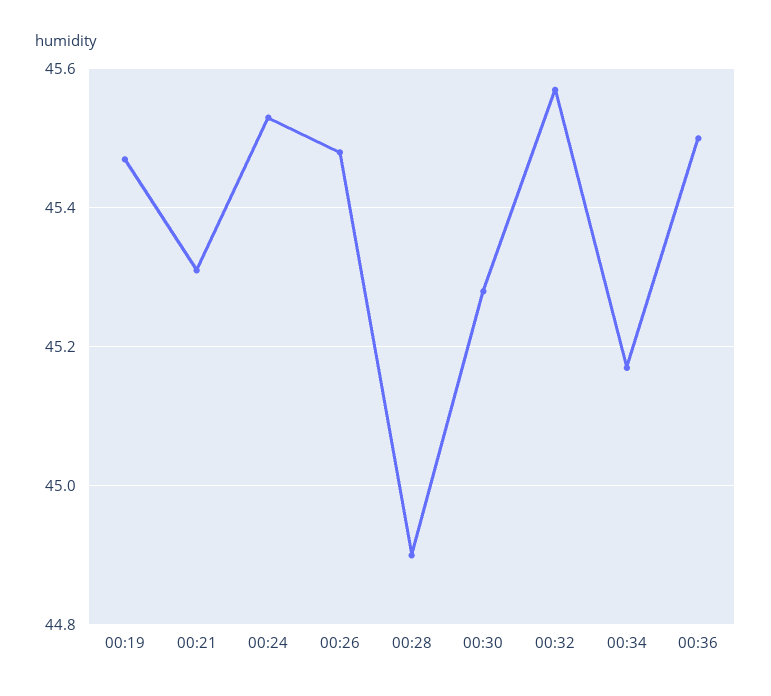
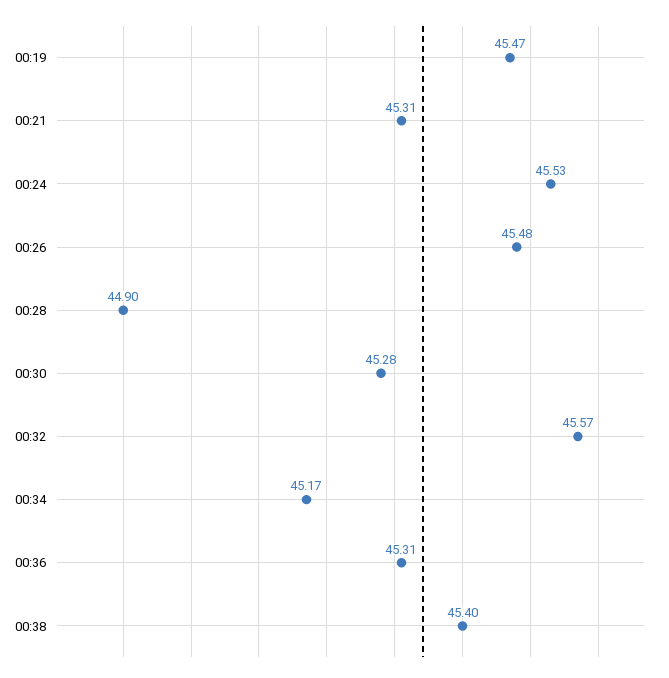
00:36: 45.5 -> 45.31
00:38: none -> 45.4

